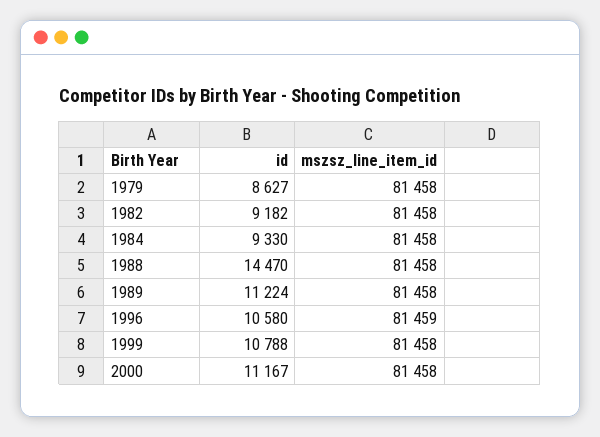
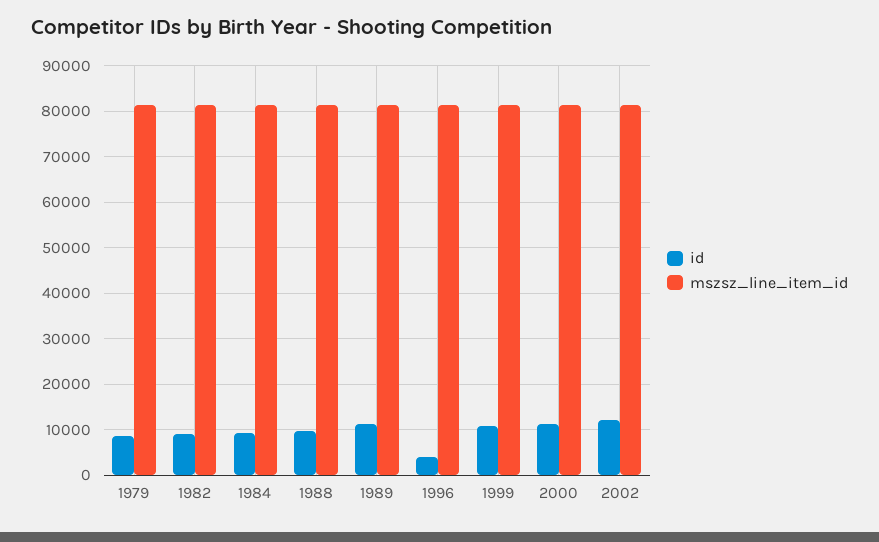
id, 1988: 14470 -> 10000
id, 1996: 10580 -> 4000
id, 2002: none -> 12000
mszsz_line_item_id, 2002: none -> 82000

